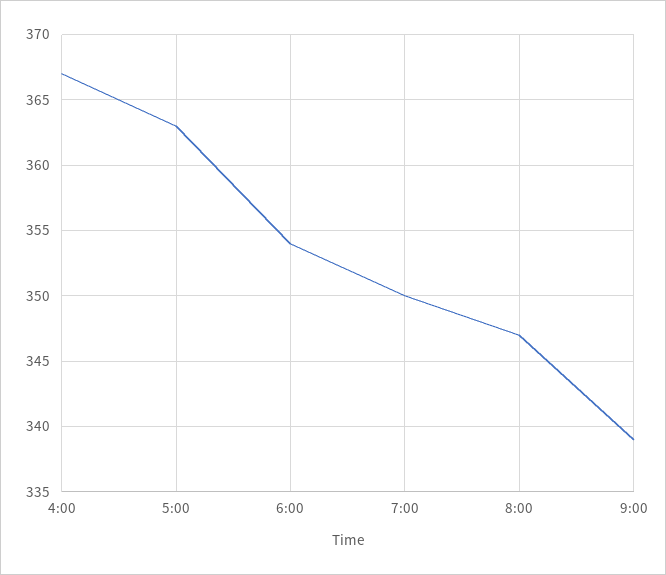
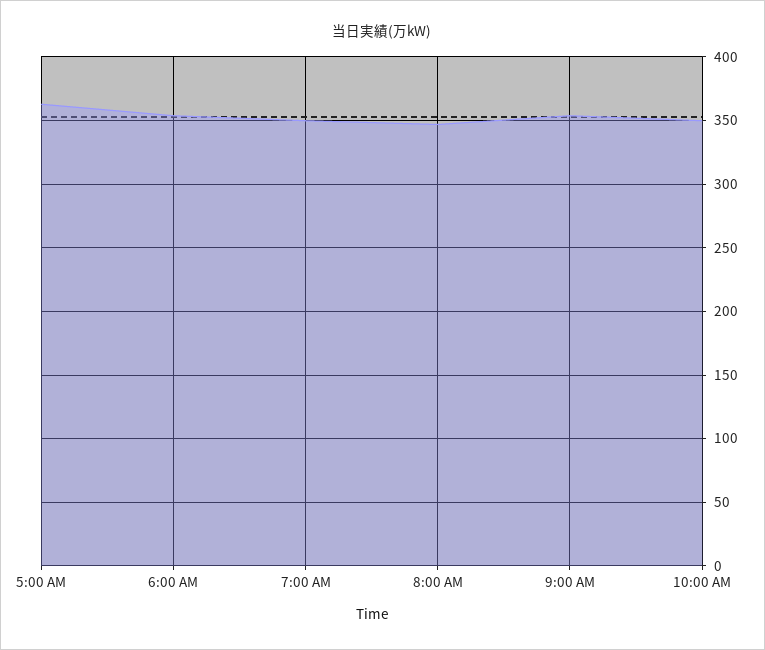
4:00: 367 -> none
9:00: 339 -> 355
10:00 AM: none -> 350

